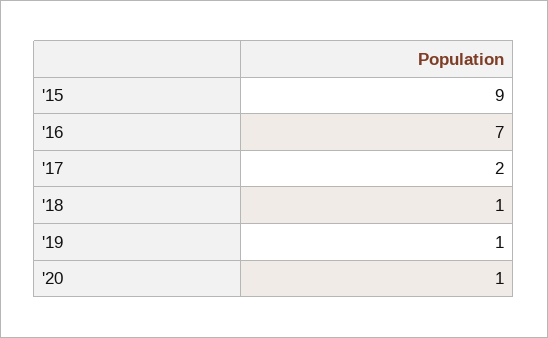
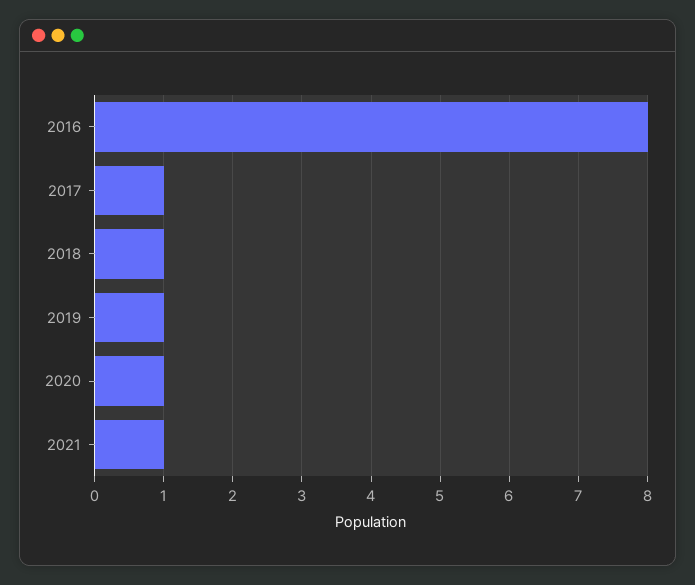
'15: 9 -> none
'16: 7 -> 8
'17: 2 -> 1
2021: none -> 1

